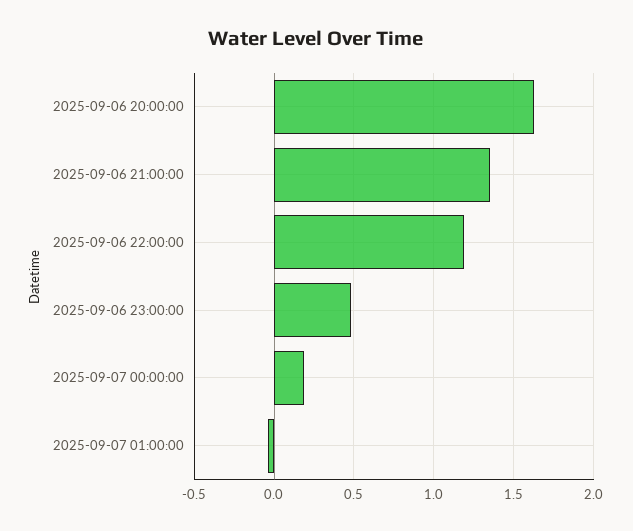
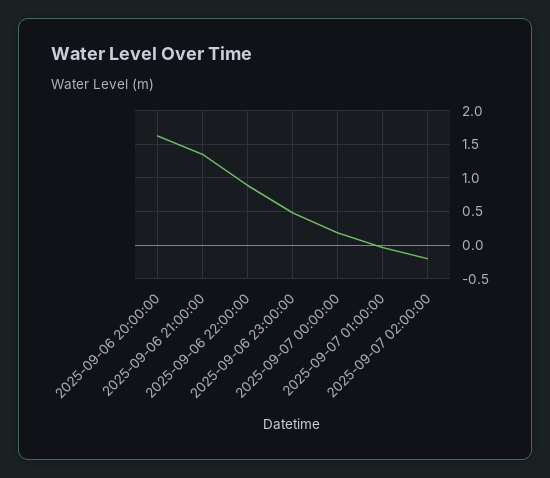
2025-09-06 22:00:00: 1.2 -> 0.9
2025-09-07 02:00:00: none -> -0.2

